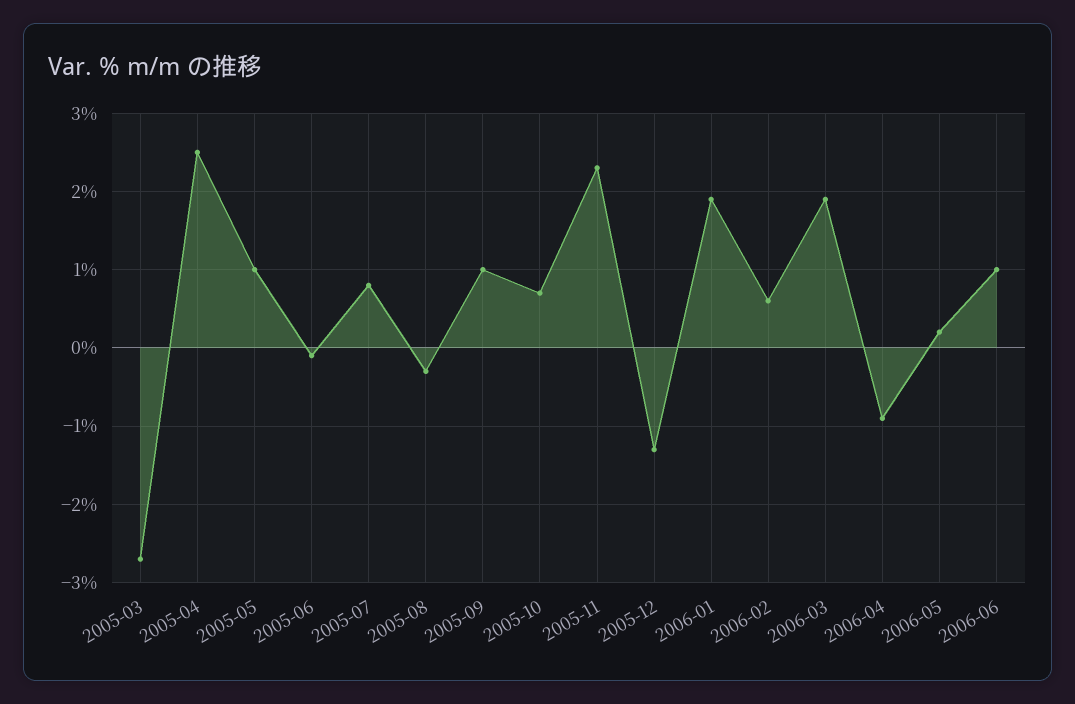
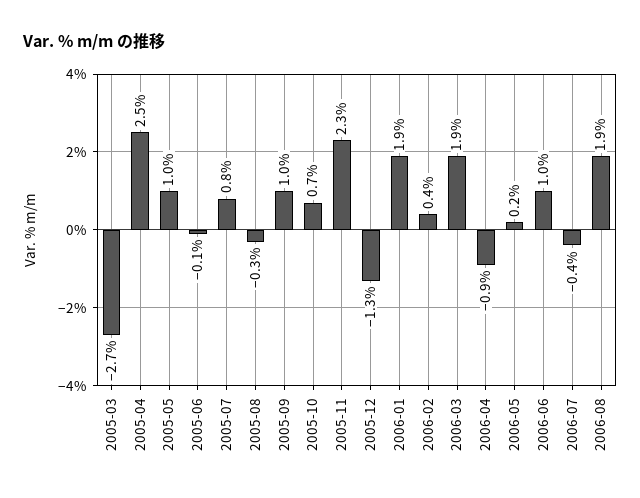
2006-02: 0.6 -> 0.4
2006-07: none -> -0.4
2006-08: none -> 1.9

